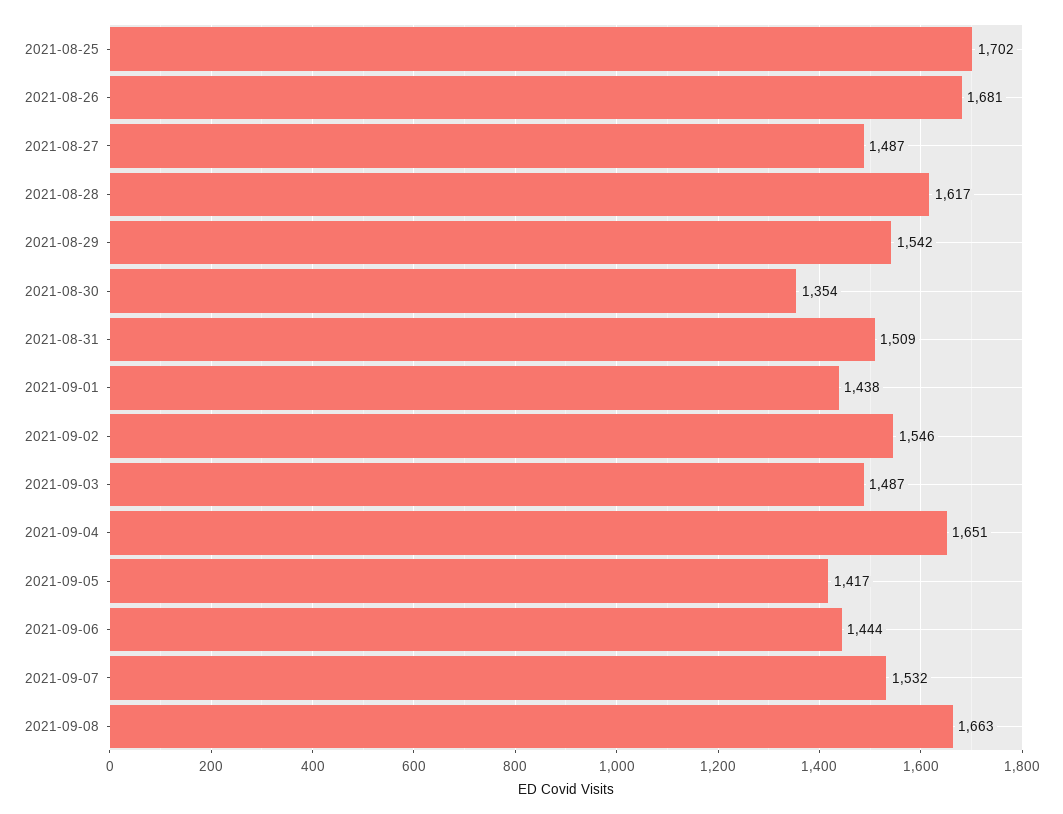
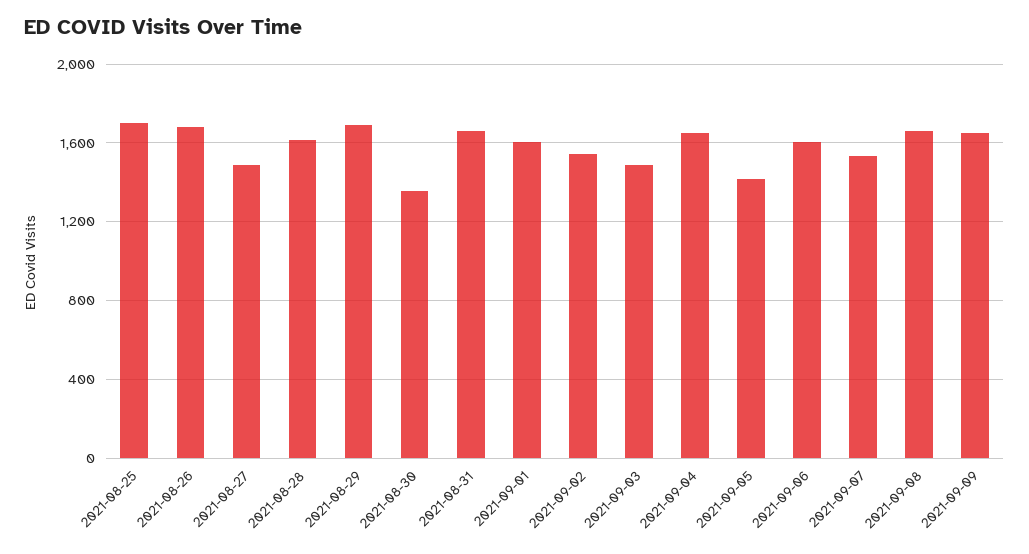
2021-08-29: 1542 -> 1700
2021-08-31: 1509 -> 1650
2021-09-01: 1438 -> 1600
2021-09-06: 1444 -> 1600
2021-09-09: none -> 1650

